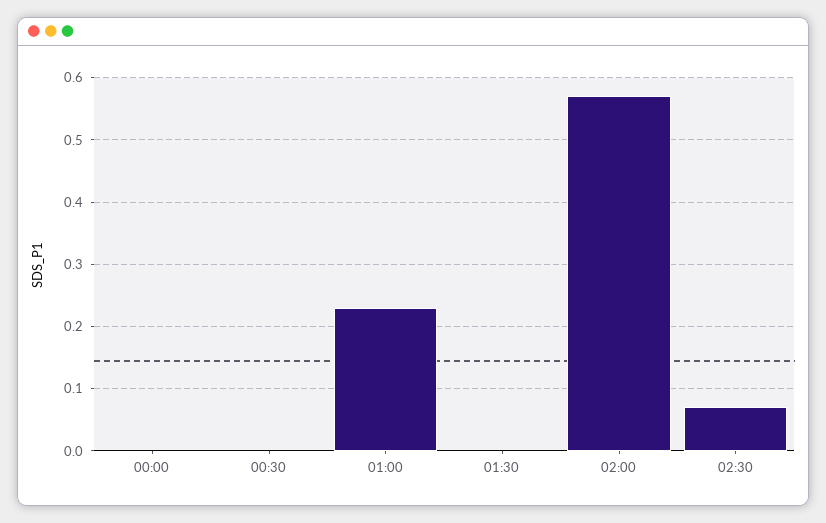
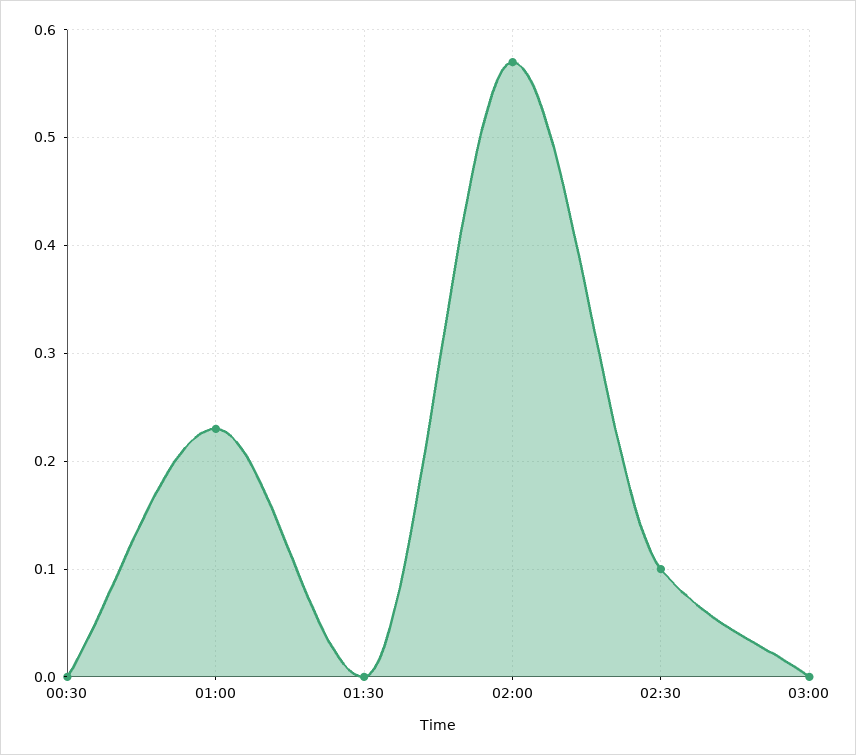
00:00: 0 -> none
02:30: 0.07 -> 0.1
03:00: none -> 0

